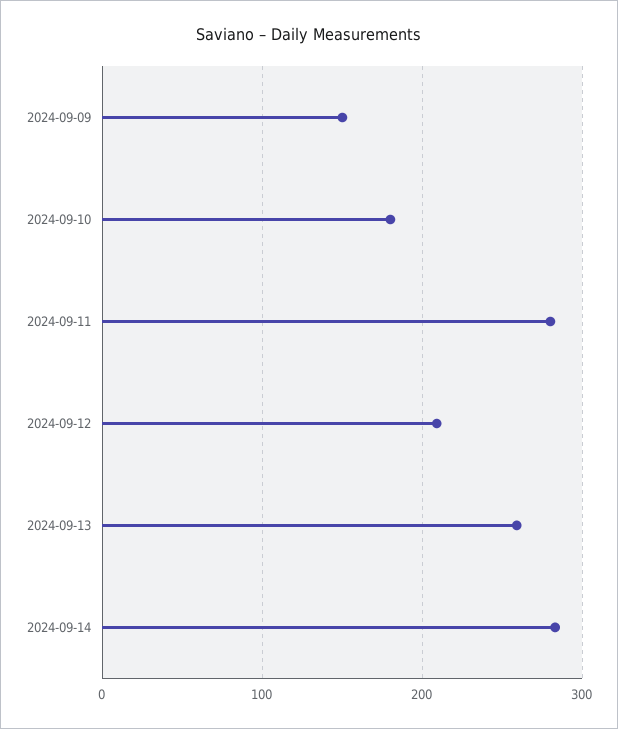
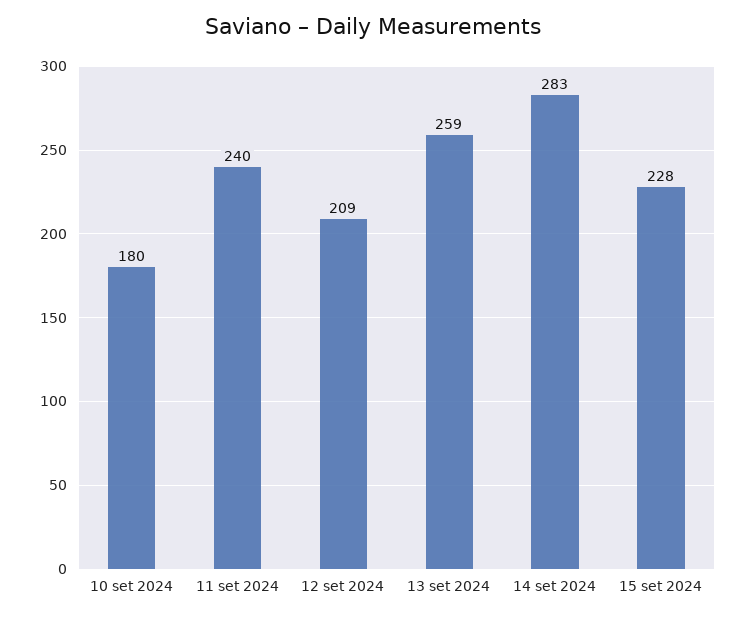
2024-09-09: 150 -> none
2024-09-11: 280 -> 240
15 set 2024: none -> 228

